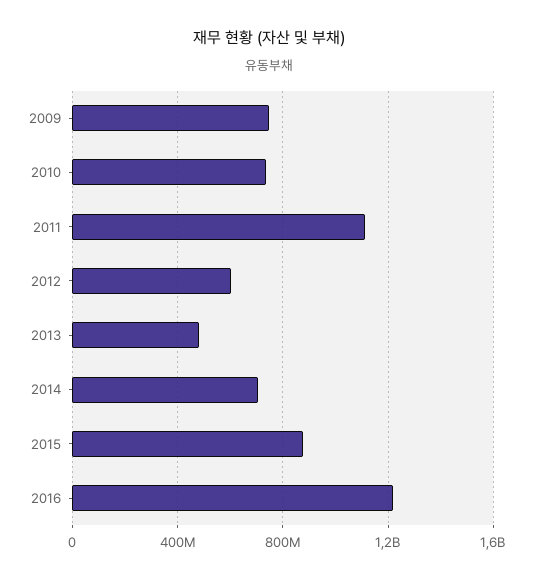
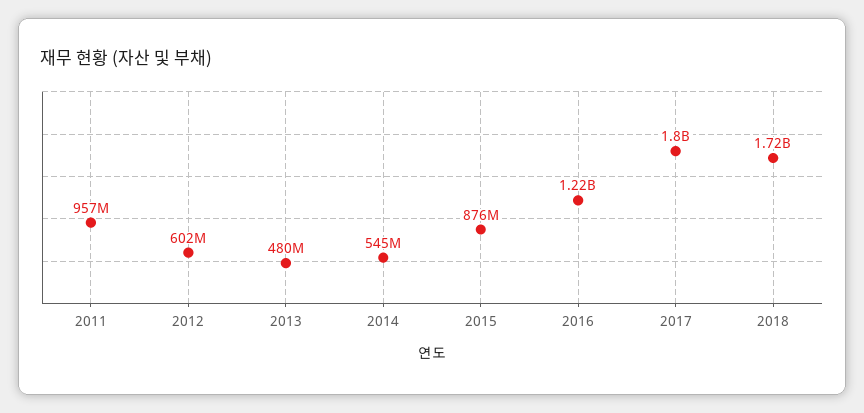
2009: 750000000 -> none
2010: 750000000 -> none
2011: 1100000000 -> 957000000
2014: 700000000 -> 545000000
2017: none -> 1800000000
2018: none -> 1720000000

